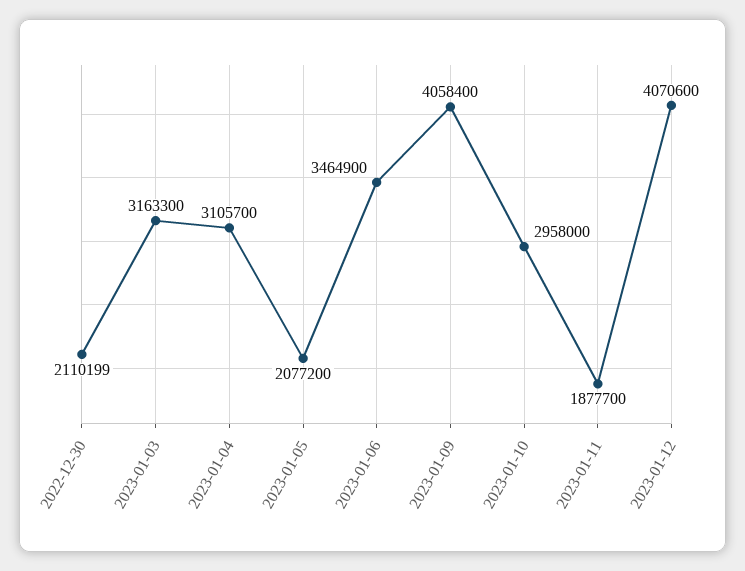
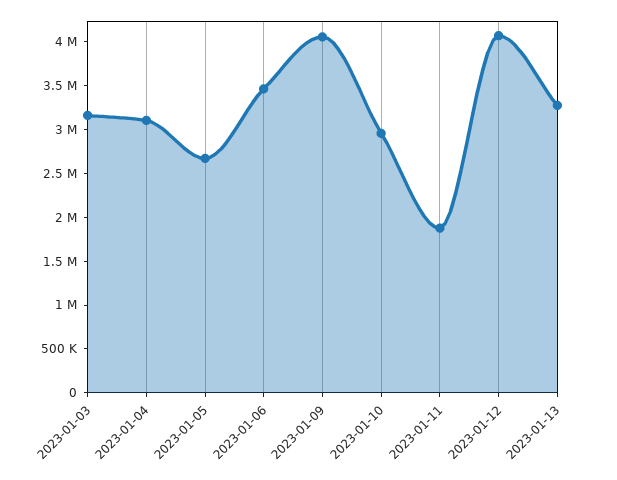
2022-12-30: 2110199 -> none
2023-01-05: 2077200 -> 2700000
2023-01-13: none -> 3300000

